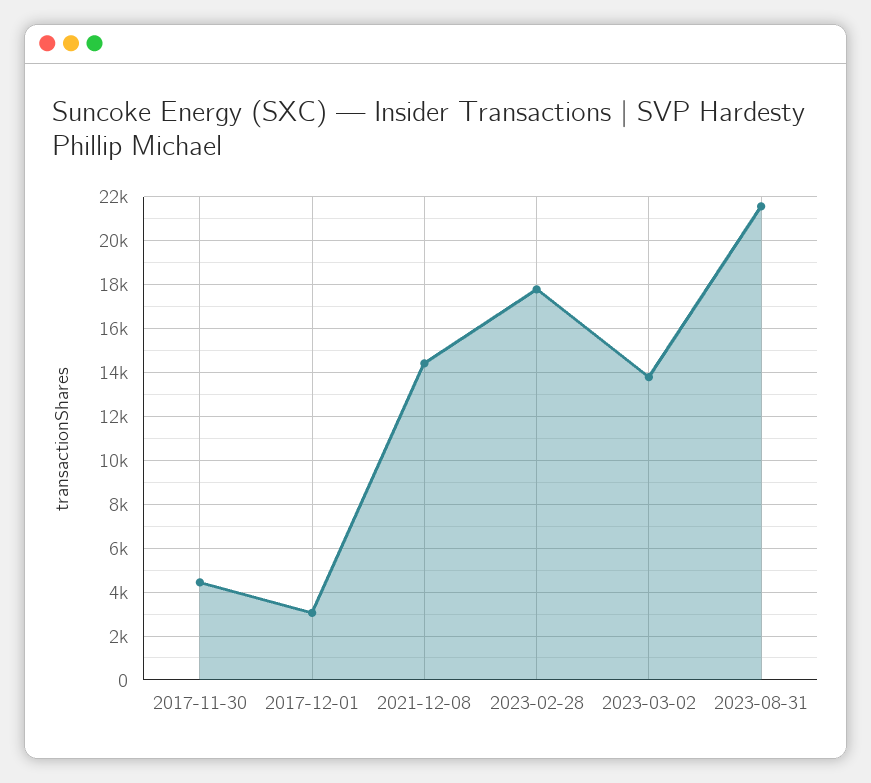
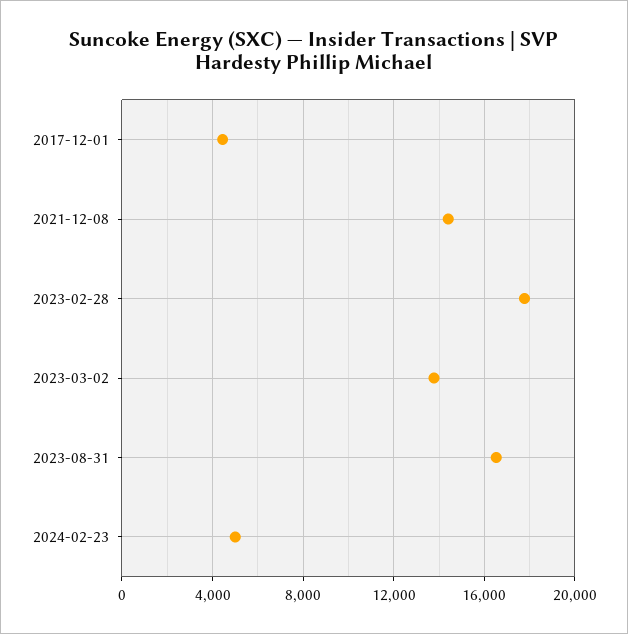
2017-11-30: 4500 -> none
2017-12-01: 3000 -> 4500
2023-08-31: 21500 -> 16500
2024-02-23: none -> 5000

